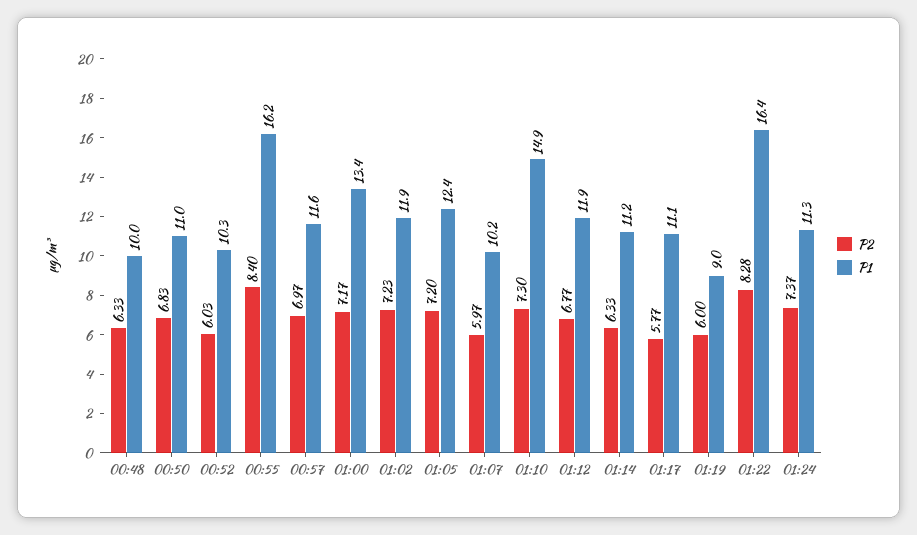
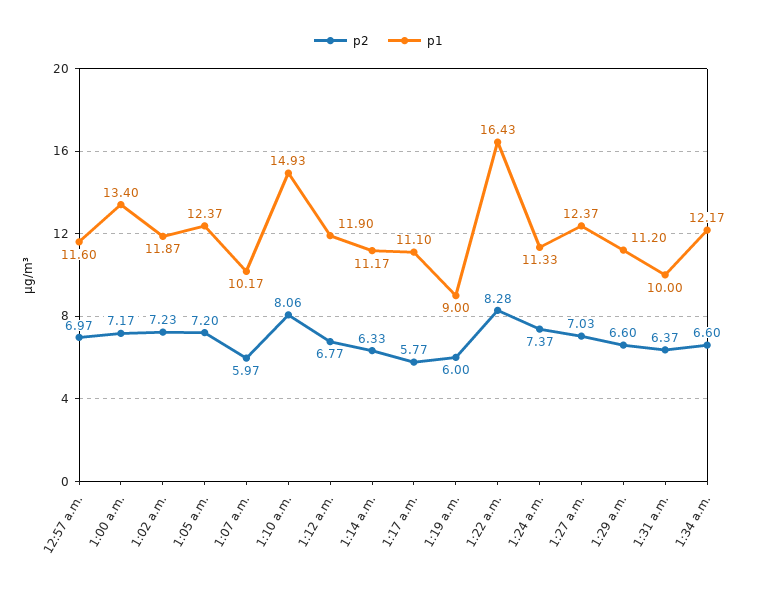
P2, 00:48: 6.33 -> none
P1, 00:48: 10 -> none
P2, 00:50: 6.83 -> none
P1, 00:50: 11 -> none
P2, 00:52: 6.03 -> none
P1, 00:52: 10.3 -> none
P2, 00:55: 8.4 -> none
P1, 00:55: 16.2 -> none
P2, 01:10: 7.3 -> 8.06
P2, 1:27 a.m.: none -> 7.03
P1, 1:27 a.m.: none -> 12.37
P2, 1:29 a.m.: none -> 6.6
P1, 1:29 a.m.: none -> 11.2
P2, 1:31 a.m.: none -> 6.37
P1, 1:31 a.m.: none -> 10
P2, 1:34 a.m.: none -> 6.6
P1, 1:34 a.m.: none -> 12.17

